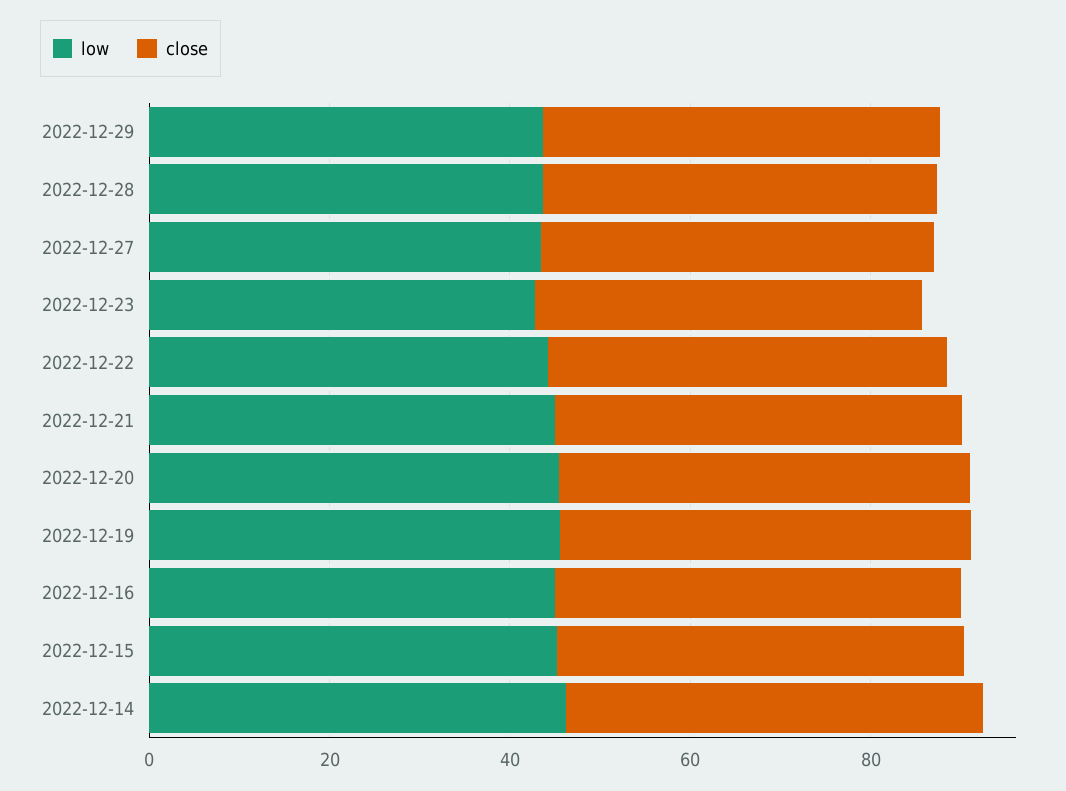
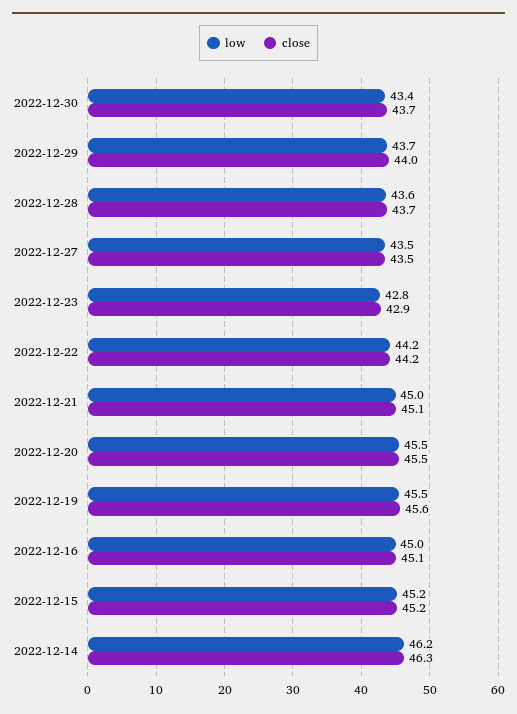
low, 2022-12-30: none -> 43.4
close, 2022-12-30: none -> 43.7

